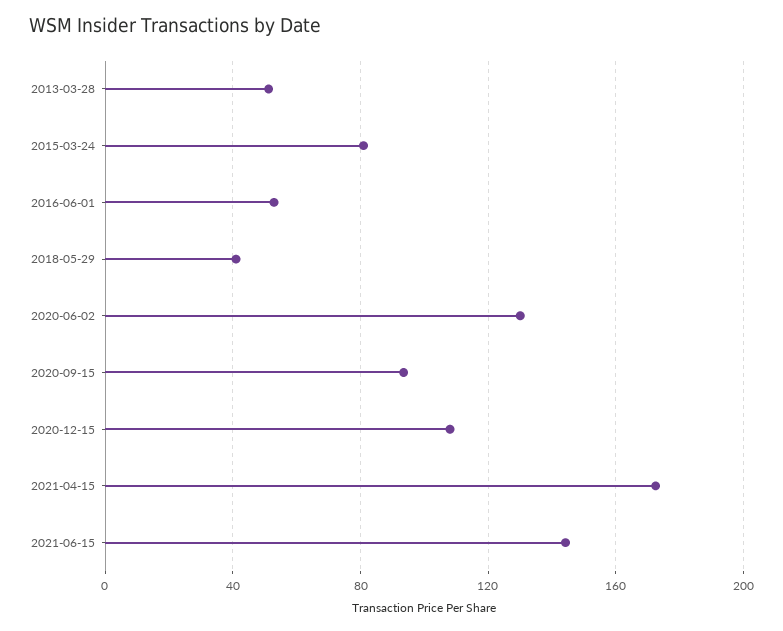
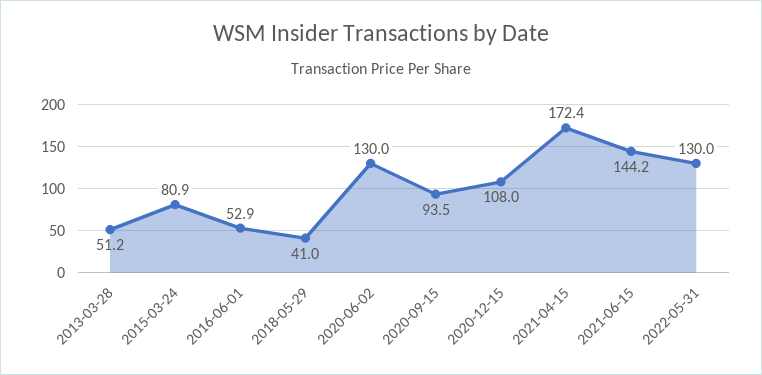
2022-05-31: none -> 130

